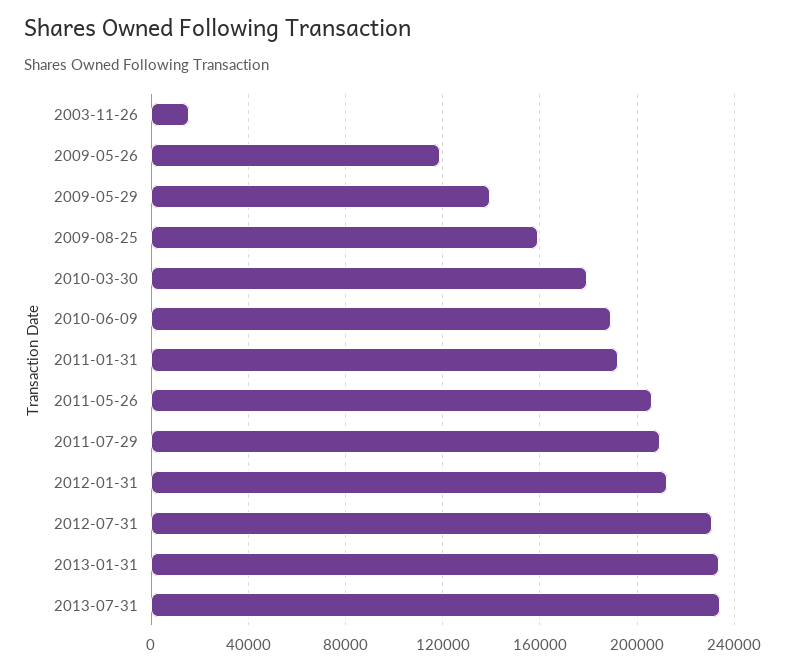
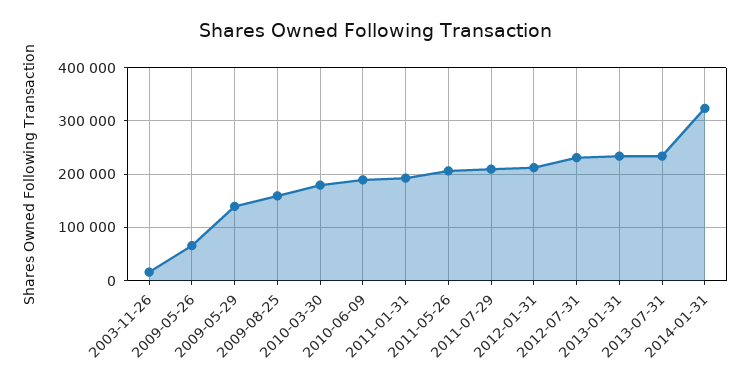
2009-05-26: 120000 -> 60000
2014-01-31: none -> 320000

